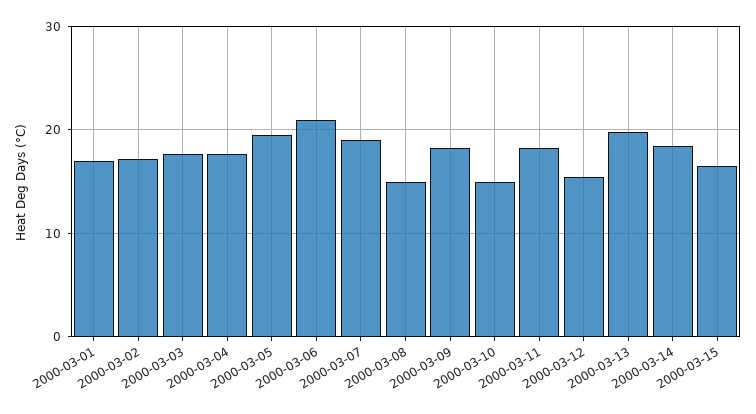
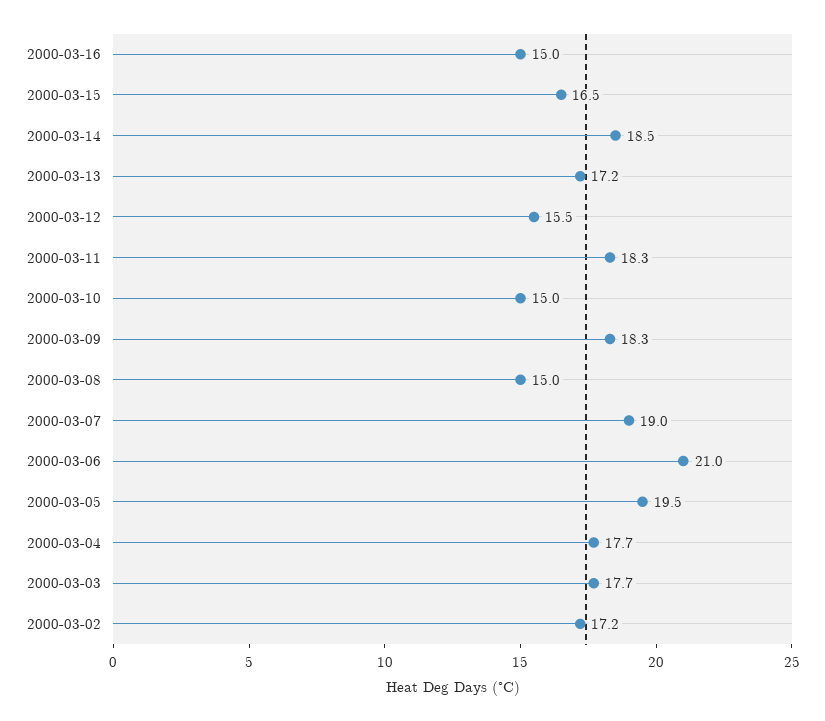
2000-03-01: 17 -> none
2000-03-13: 20 -> 17.2
2000-03-16: none -> 15

